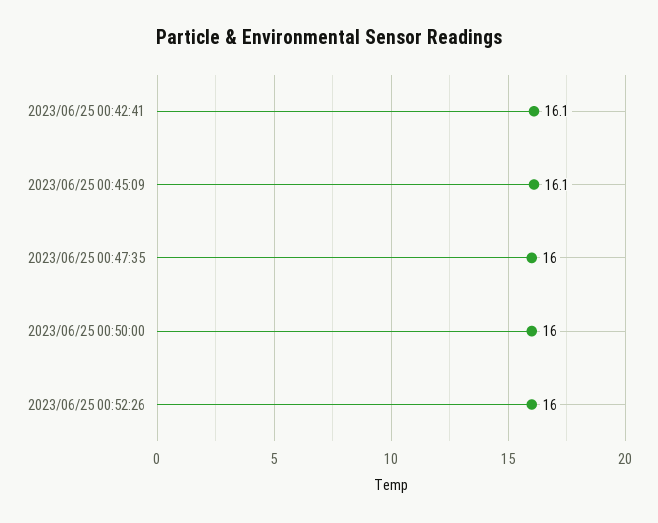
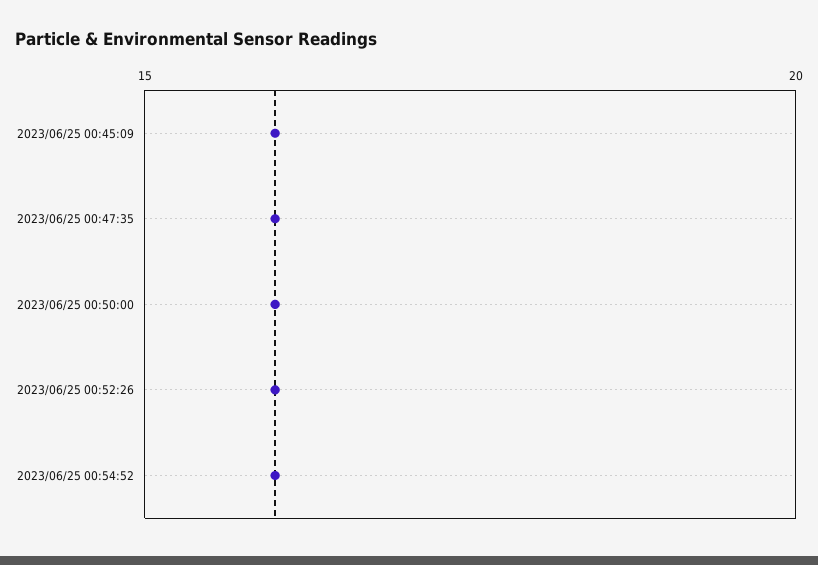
2023/06/25 00:42:41: 16.1 -> none
2023/06/25 00:45:09: 16.1 -> 16
2023/06/25 00:54:52: none -> 16

